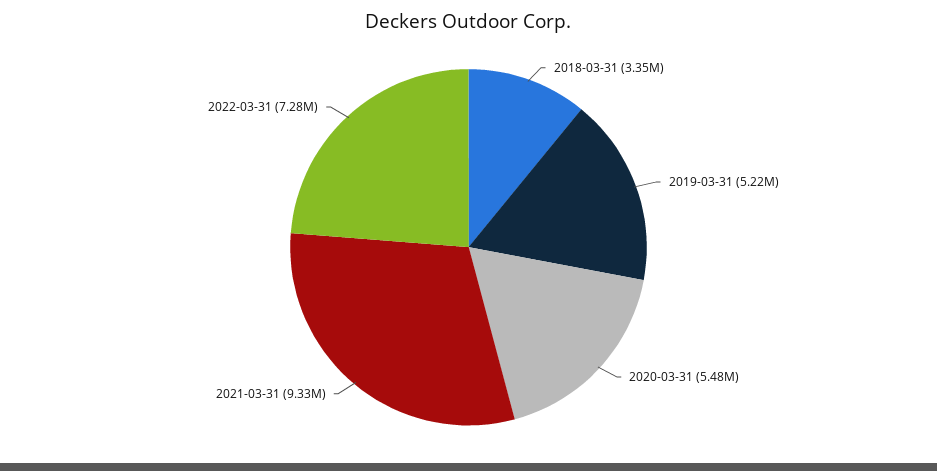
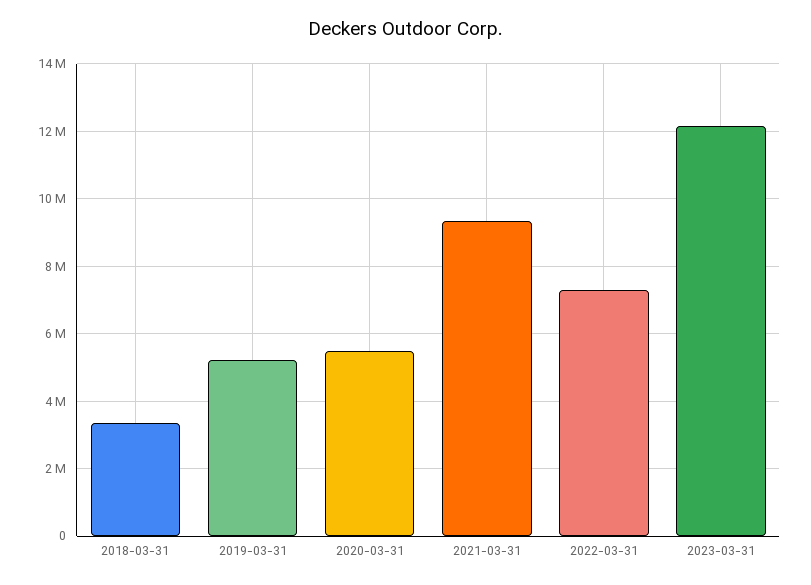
2023-03-31: none -> 12200000

